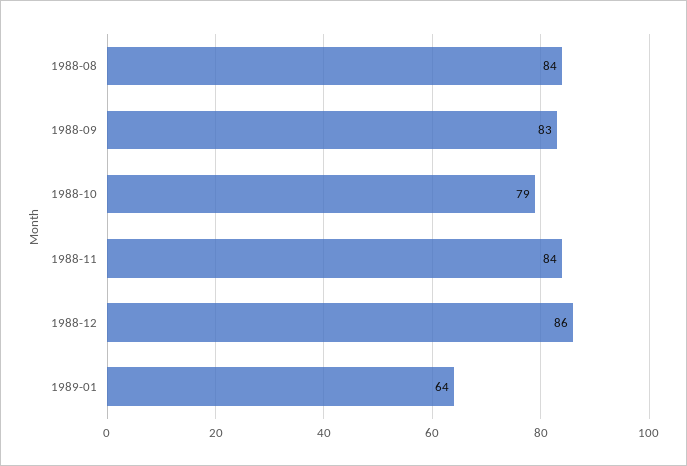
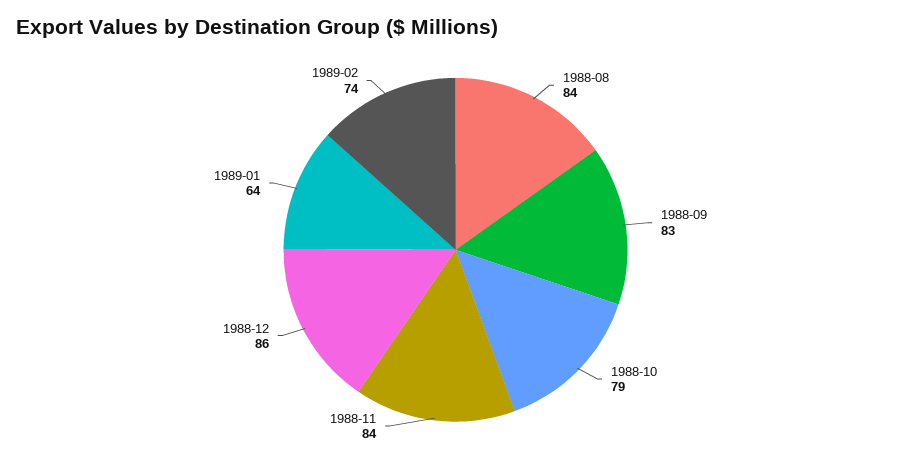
1989-02: none -> 74

